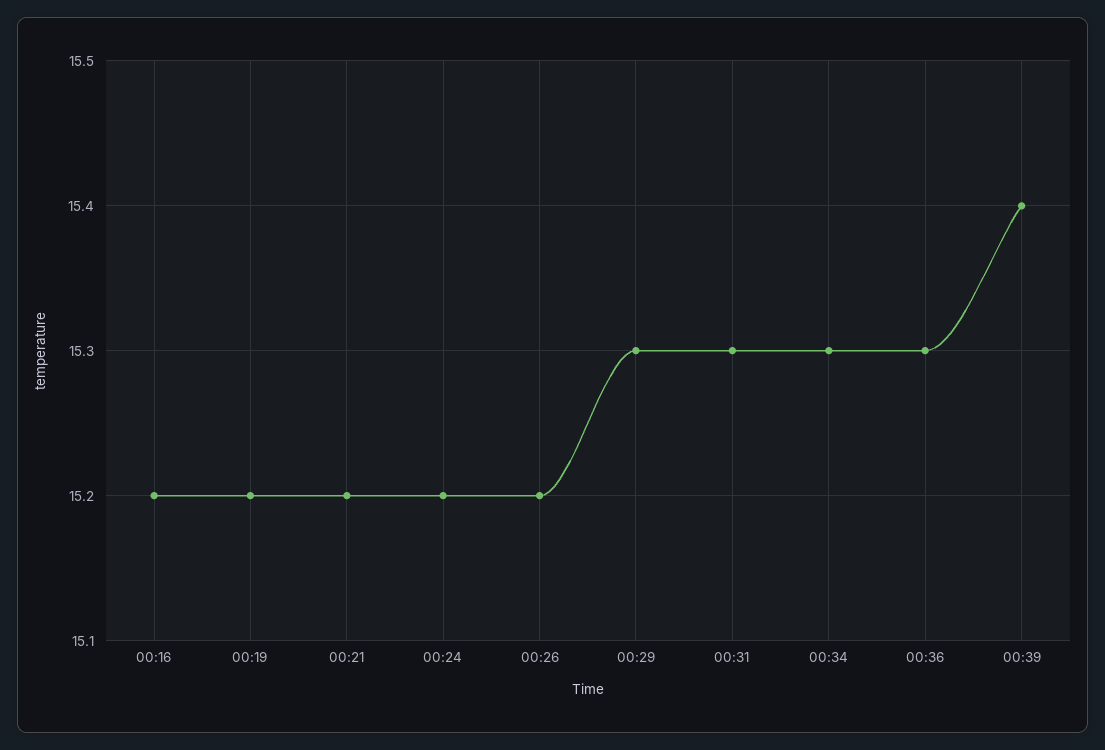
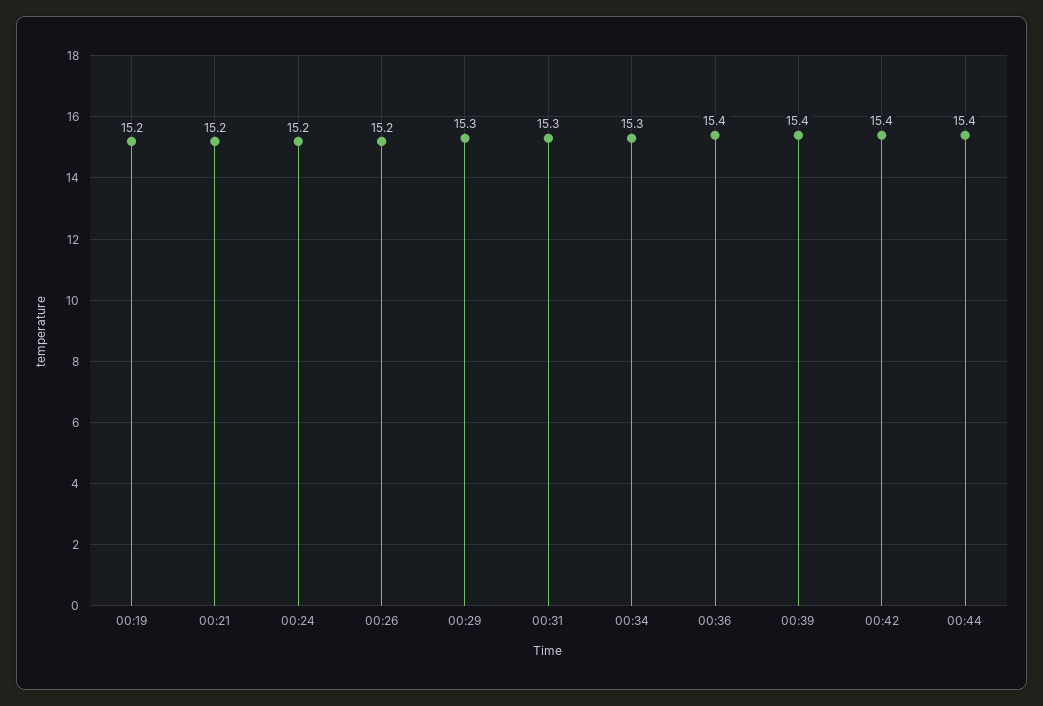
00:16: 15.2 -> none
00:36: 15.3 -> 15.4
00:42: none -> 15.4
00:44: none -> 15.4

